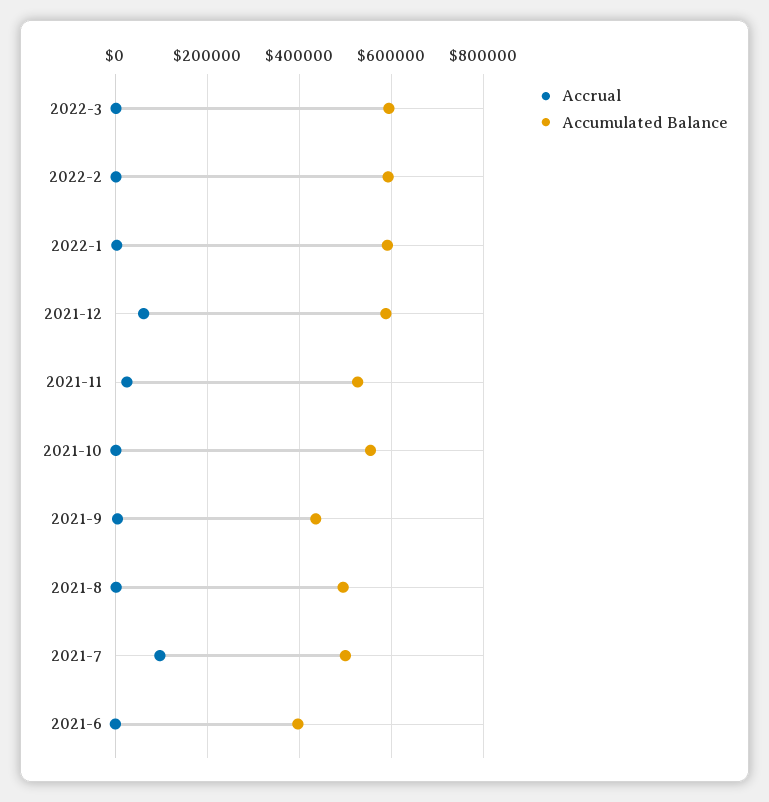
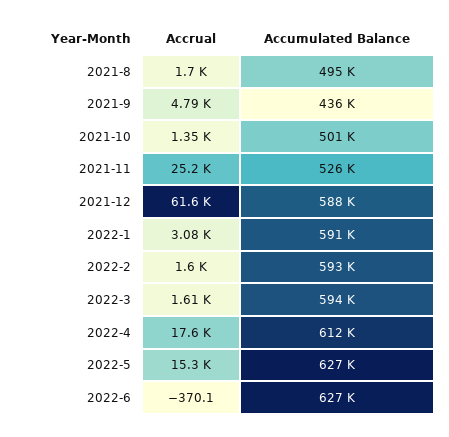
Accumulated Balance, 2021-10: 560000 -> 501000
Accrual, 2021-7: 100000 -> none
Accumulated Balance, 2021-7: 500000 -> none
Accrual, 2021-6: 0 -> none
Accumulated Balance, 2021-6: 400000 -> none
Accrual, 2022-4: none -> 17600
Accumulated Balance, 2022-4: none -> 612000
Accrual, 2022-5: none -> 15300
Accumulated Balance, 2022-5: none -> 627000
Accrual, 2022-6: none -> -370.1
Accumulated Balance, 2022-6: none -> 627000

